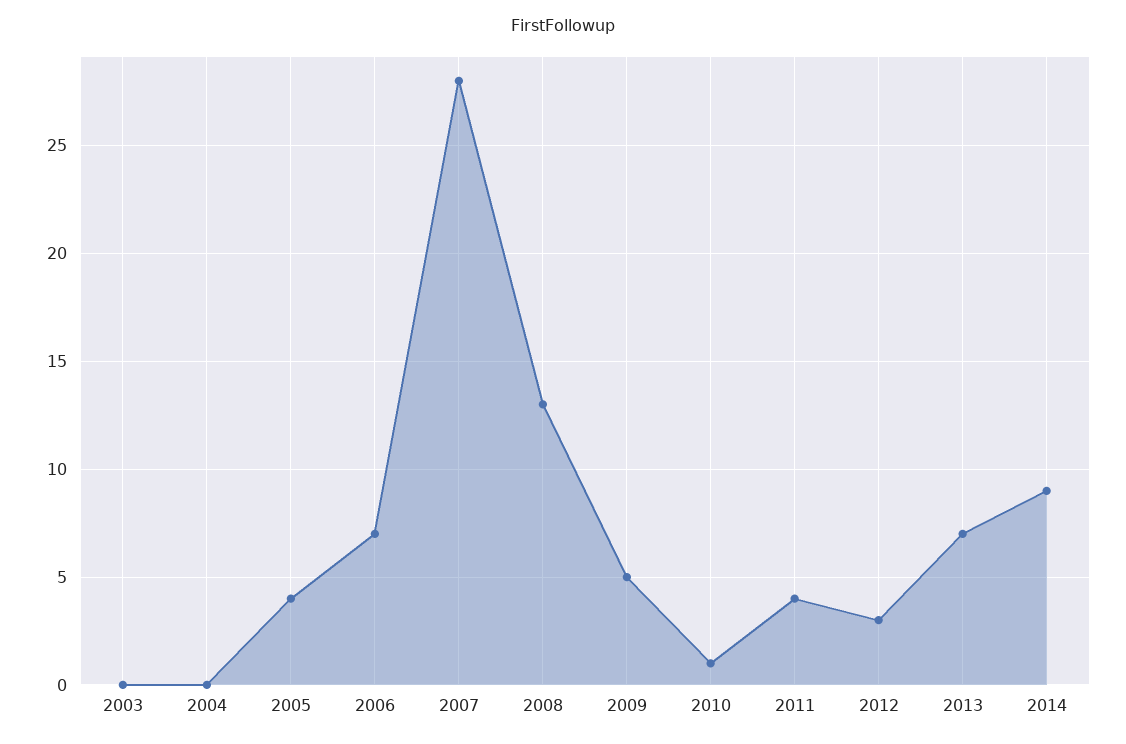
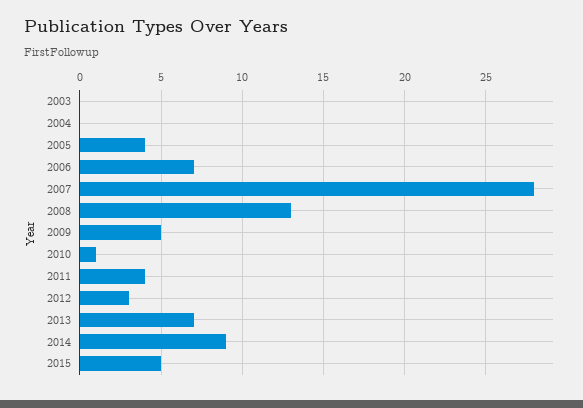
2015: none -> 5

